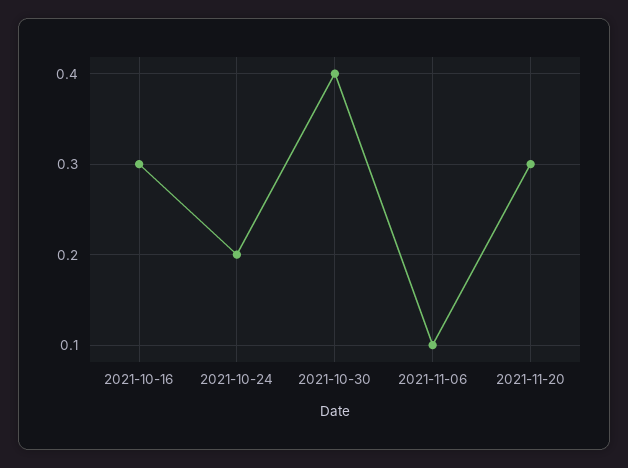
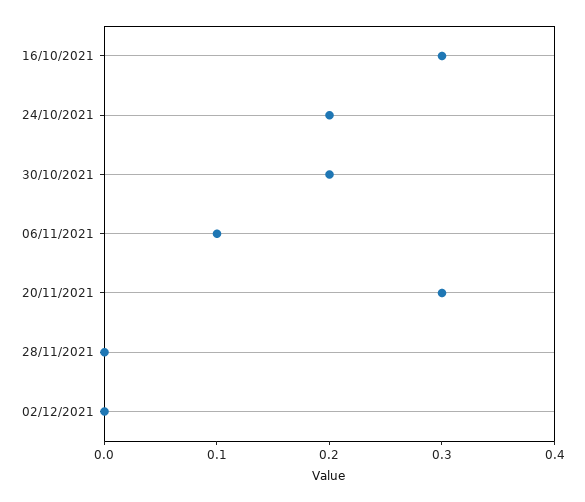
2021-10-30: 0.4 -> 0.2
28/11/2021: none -> 0
02/12/2021: none -> 0

